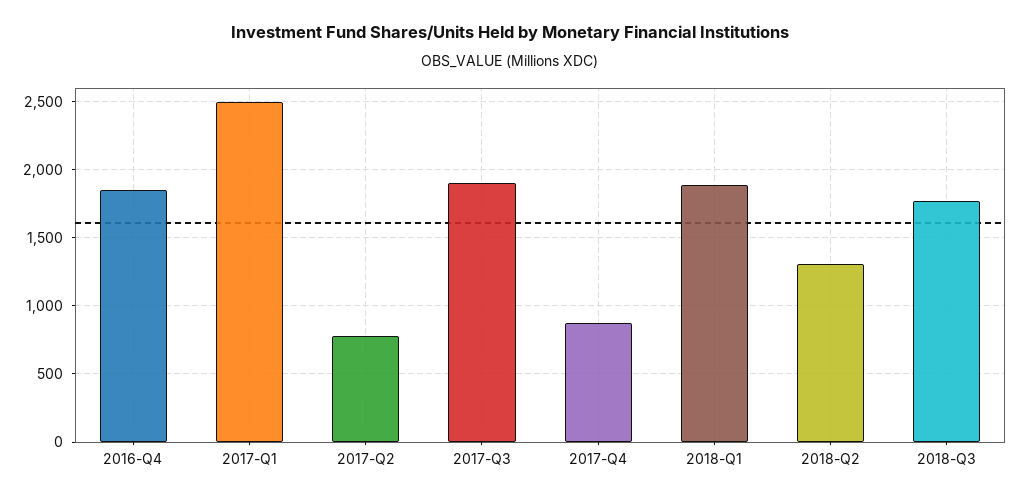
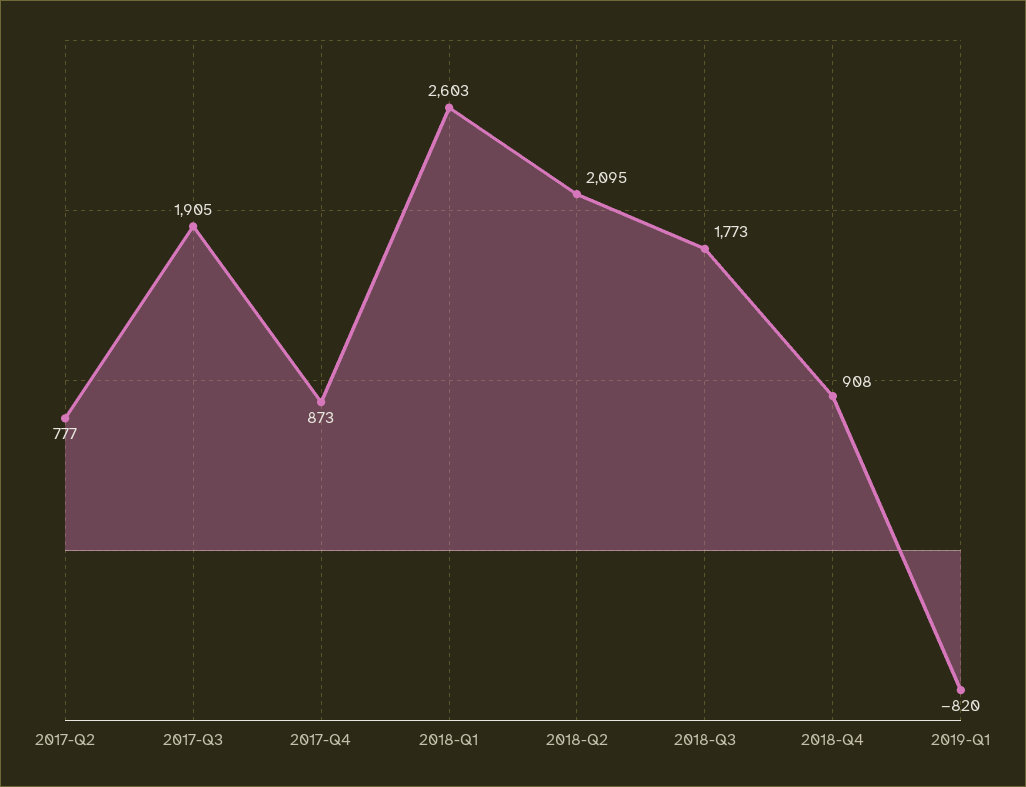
2016-Q4: 1850 -> none
2017-Q1: 2500 -> none
2018-Q1: 1900 -> 2603
2018-Q2: 1300 -> 2095
2018-Q4: none -> 908
2019-Q1: none -> -820

